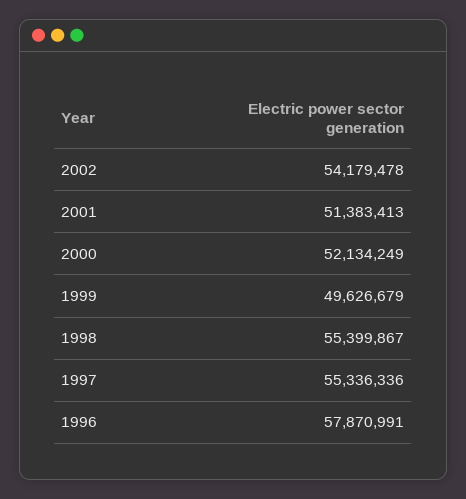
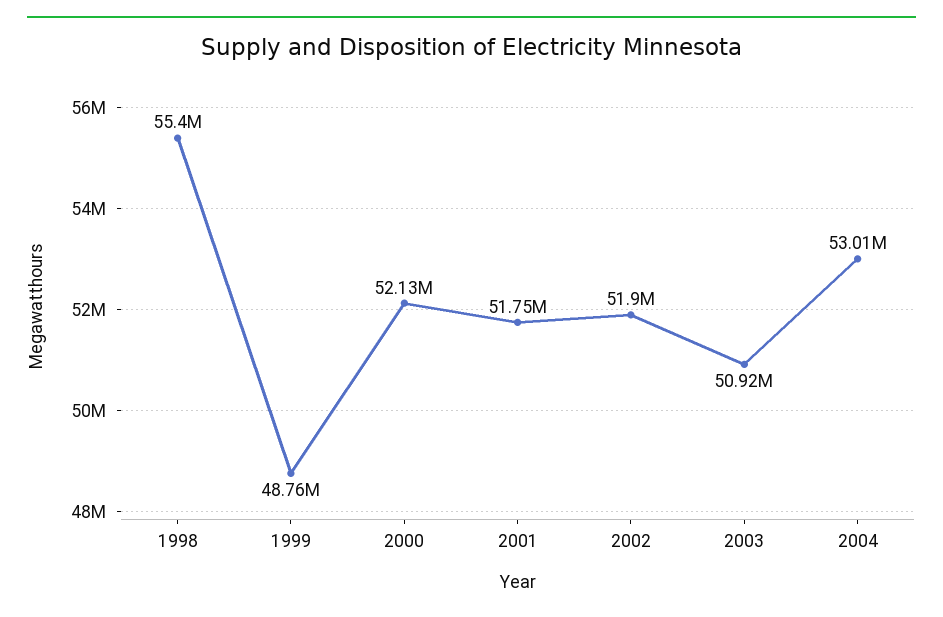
2002: 54179478 -> 51900000
2001: 51383413 -> 51750000
1999: 49626679 -> 48760000
1997: 55336336 -> none
1996: 57870991 -> none
2003: none -> 50920000
2004: none -> 53010000

